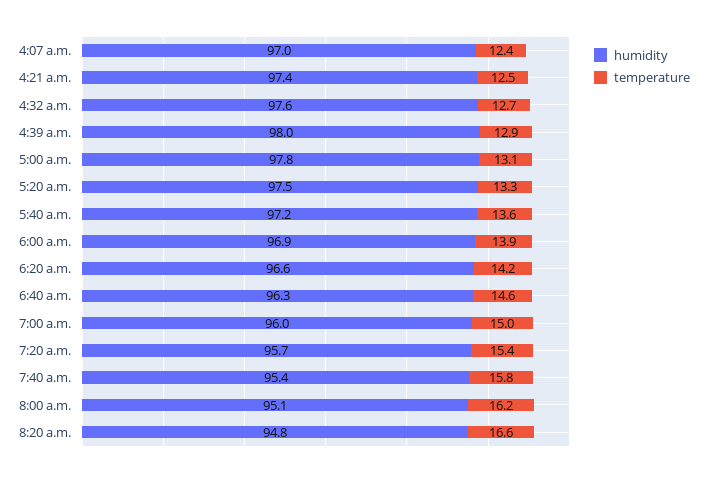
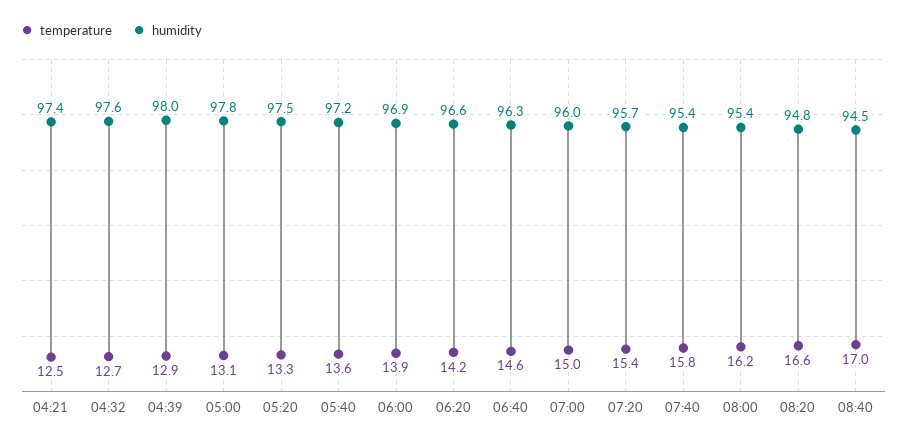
humidity, 4:07 a.m.: 97 -> none
temperature, 4:07 a.m.: 12.4 -> none
humidity, 8:00 a.m.: 95.1 -> 95.4
temperature, 08:40: none -> 17
humidity, 08:40: none -> 94.5

